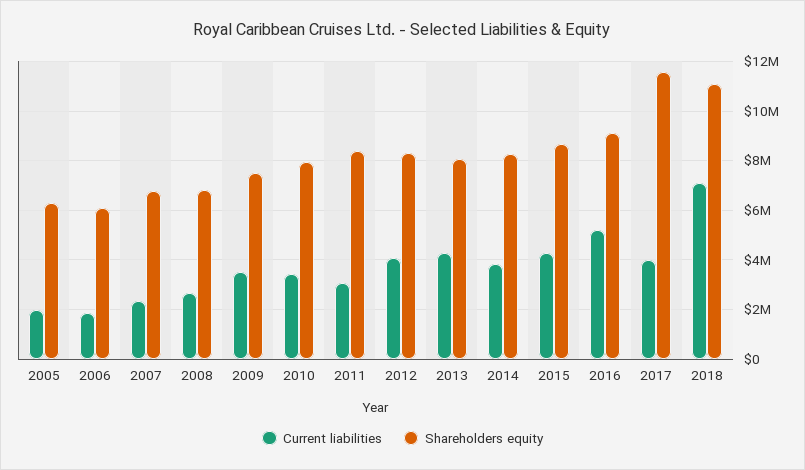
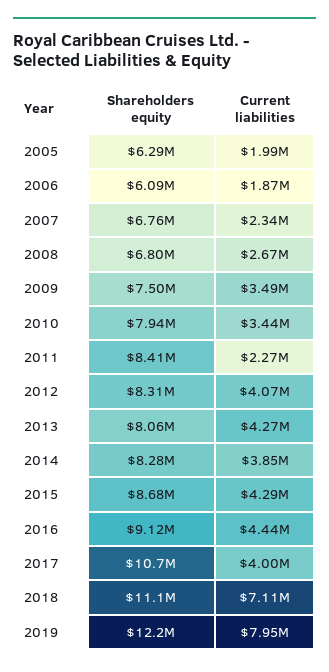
Current liabilities, 2011: 3000000 -> 2270000
Current liabilities, 2016: 5250000 -> 4440000
Shareholders equity, 2017: 11500000 -> 10700000
Shareholders equity, 2019: none -> 12200000
Current liabilities, 2019: none -> 7950000

